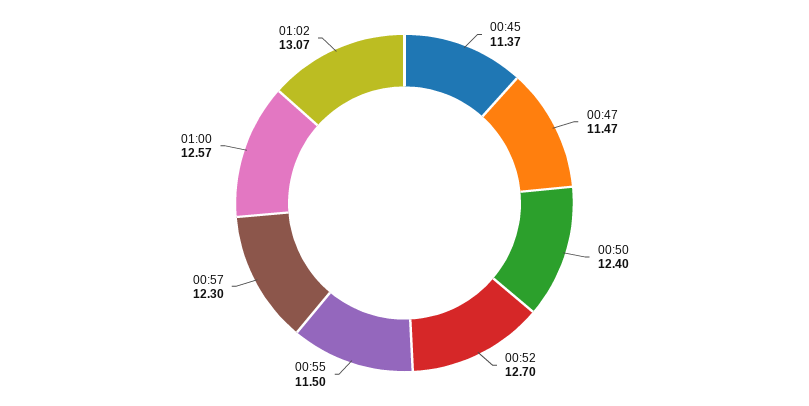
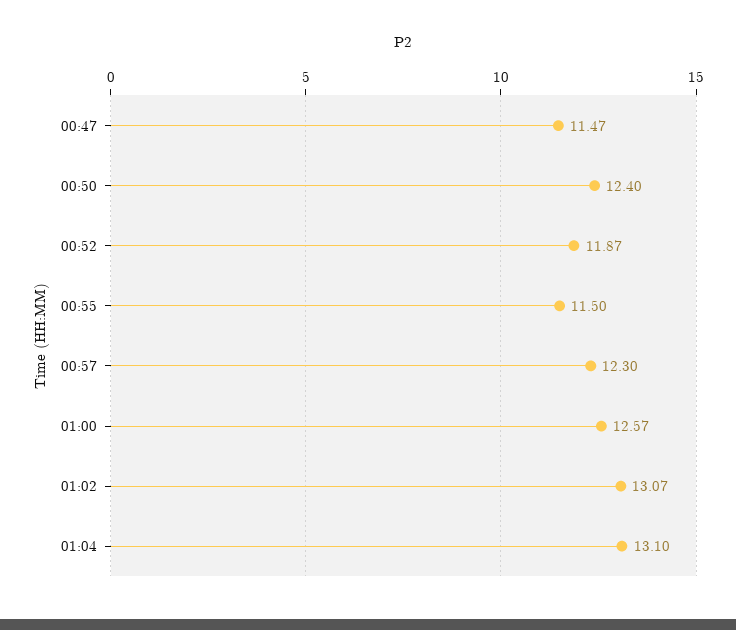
00:45: 11.37 -> none
00:52: 12.7 -> 11.87
01:04: none -> 13.1

